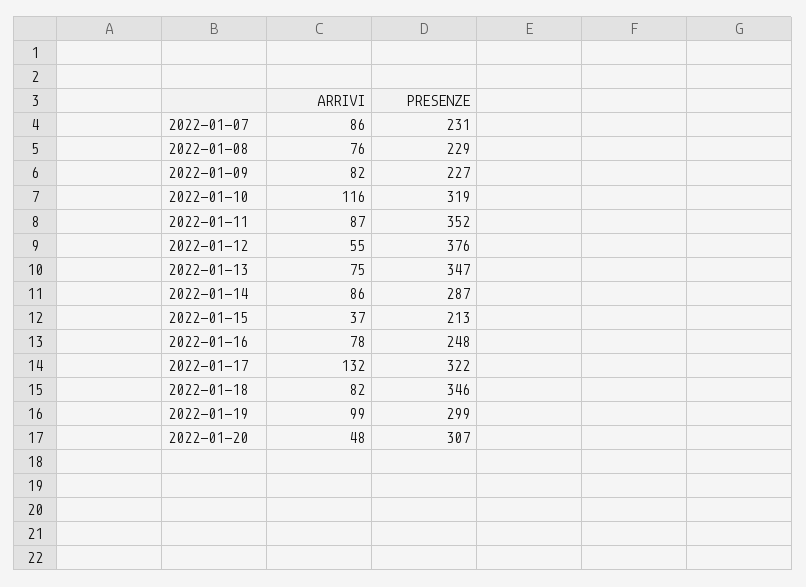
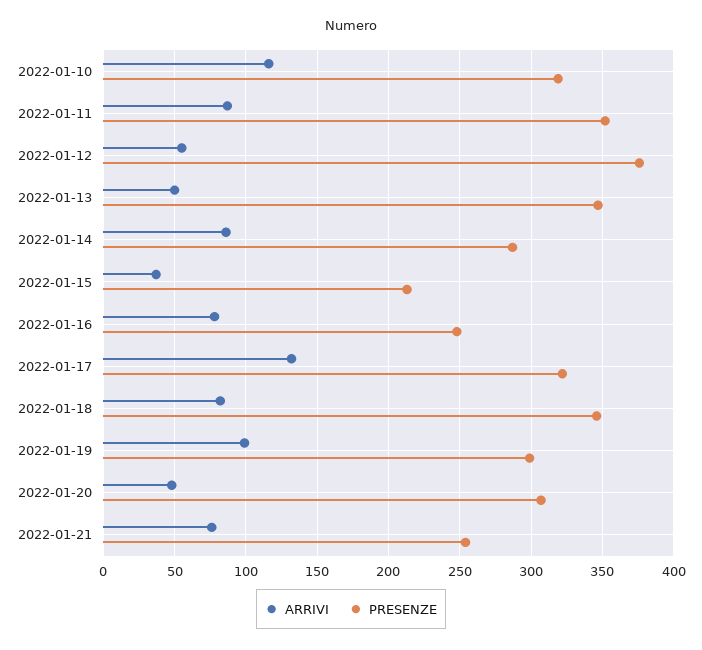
ARRIVI, 2022-01-07: 86 -> none
PRESENZE, 2022-01-07: 231 -> none
ARRIVI, 2022-01-08: 76 -> none
PRESENZE, 2022-01-08: 229 -> none
ARRIVI, 2022-01-09: 82 -> none
PRESENZE, 2022-01-09: 227 -> none
ARRIVI, 2022-01-13: 75 -> 50
ARRIVI, 2022-01-21: none -> 75
PRESENZE, 2022-01-21: none -> 255

